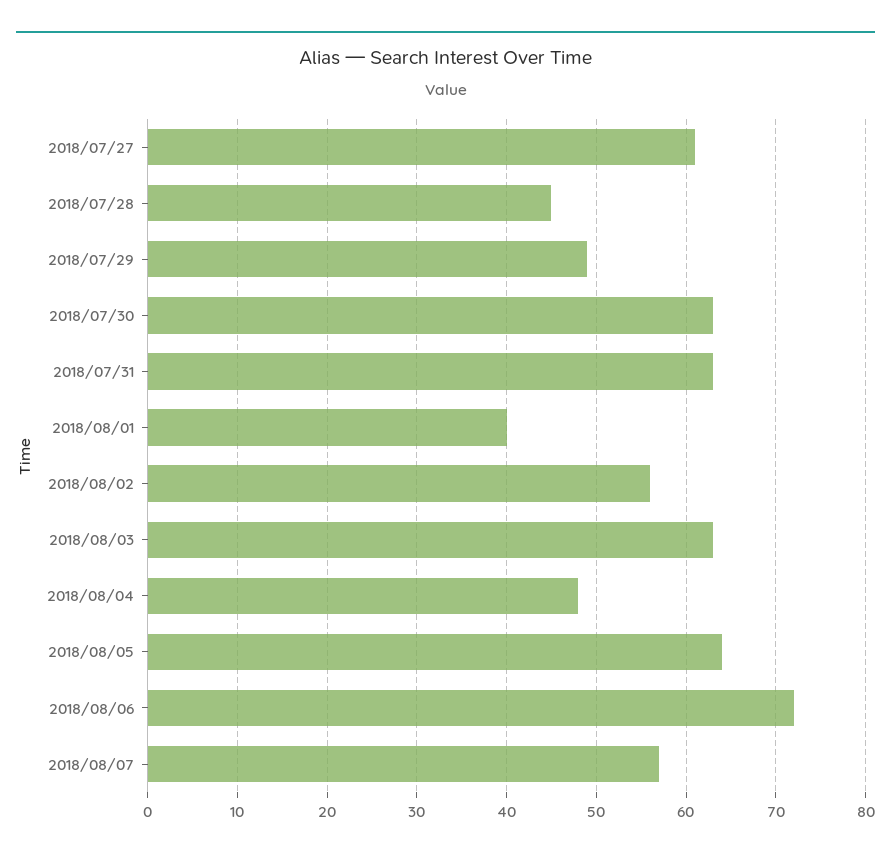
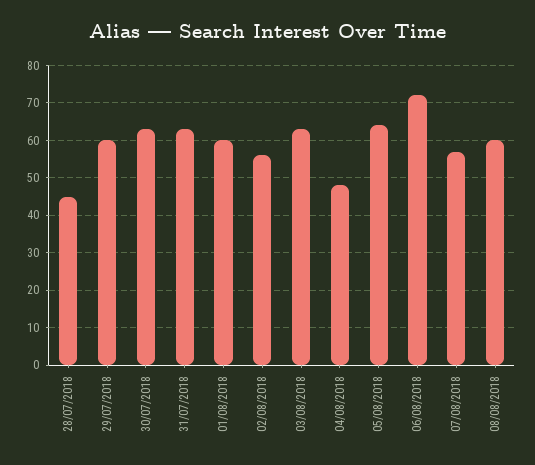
2018/07/27: 61 -> none
2018/07/29: 49 -> 60
2018/08/01: 40 -> 60
08/08/2018: none -> 60

